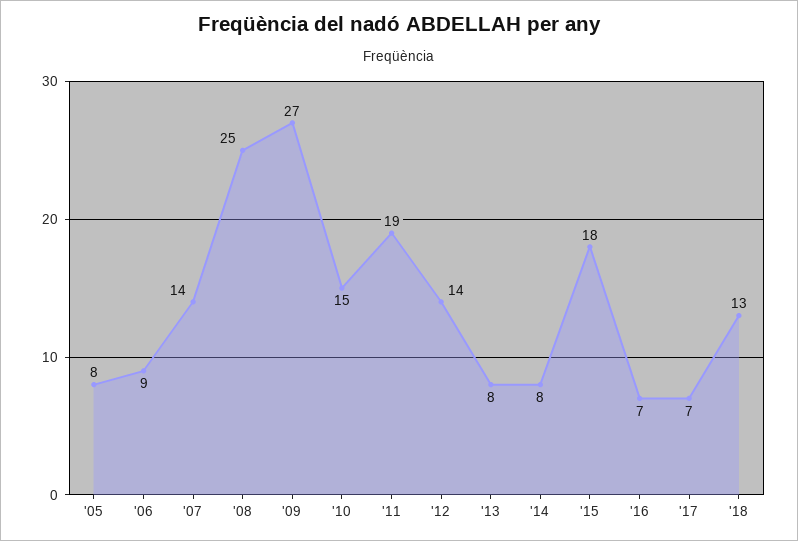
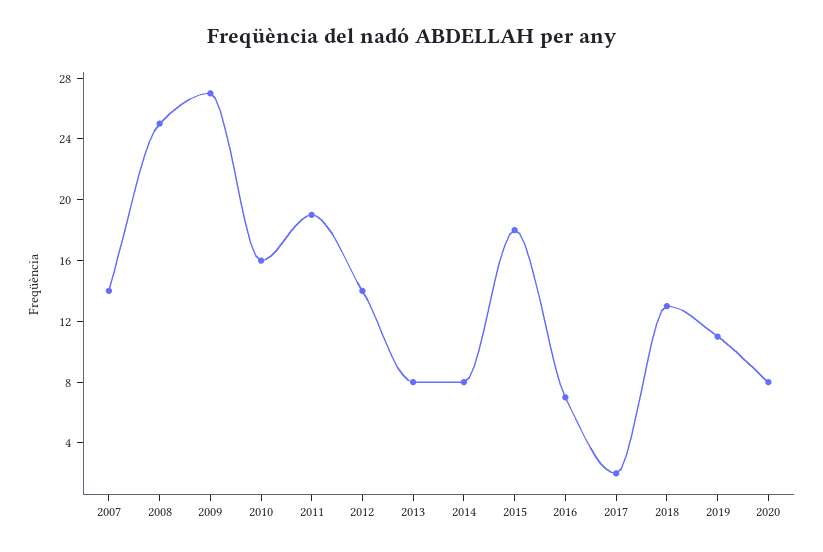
'05: 8 -> none
'06: 9 -> none
'10: 15 -> 16
'17: 7 -> 2
2019: none -> 11
2020: none -> 8

